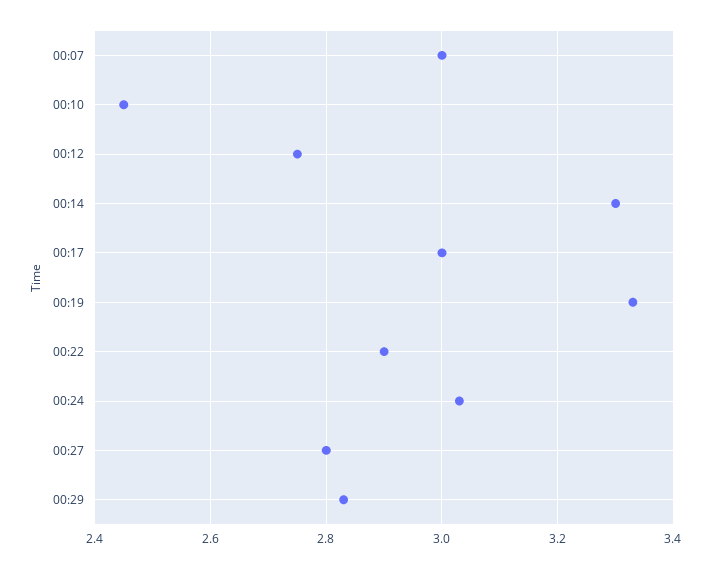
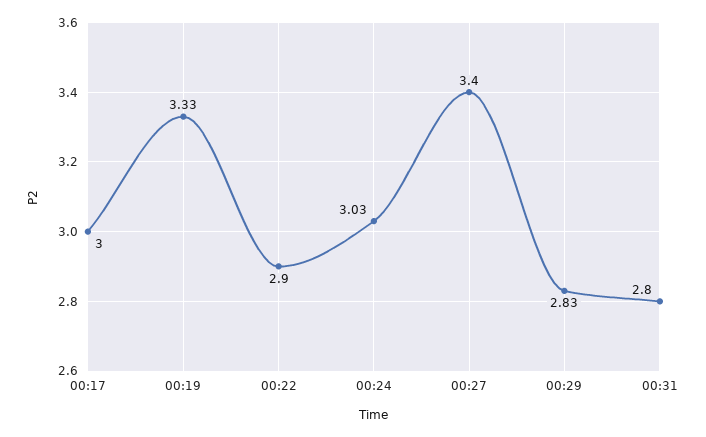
00:07: 3 -> none
00:10: 2.45 -> none
00:12: 2.75 -> none
00:14: 3.3 -> none
00:27: 2.8 -> 3.4
00:31: none -> 2.8

